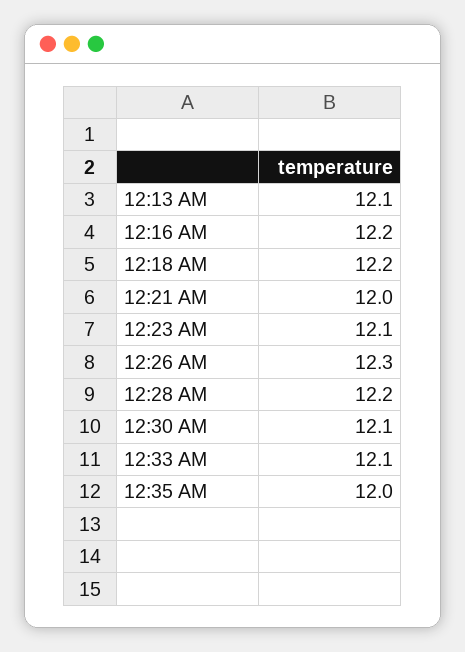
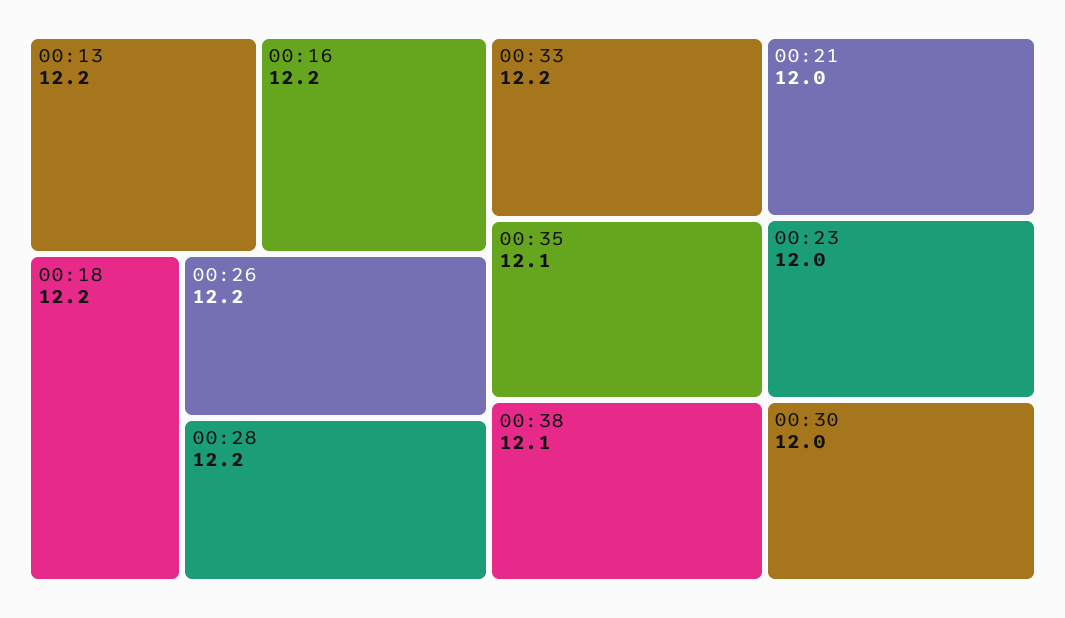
12:13 AM: 12.1 -> 12.2
12:23 AM: 12.1 -> 12
12:26 AM: 12.3 -> 12.2
12:30 AM: 12.1 -> 12
12:33 AM: 12.1 -> 12.2
12:35 AM: 12 -> 12.1
00:38: none -> 12.1

